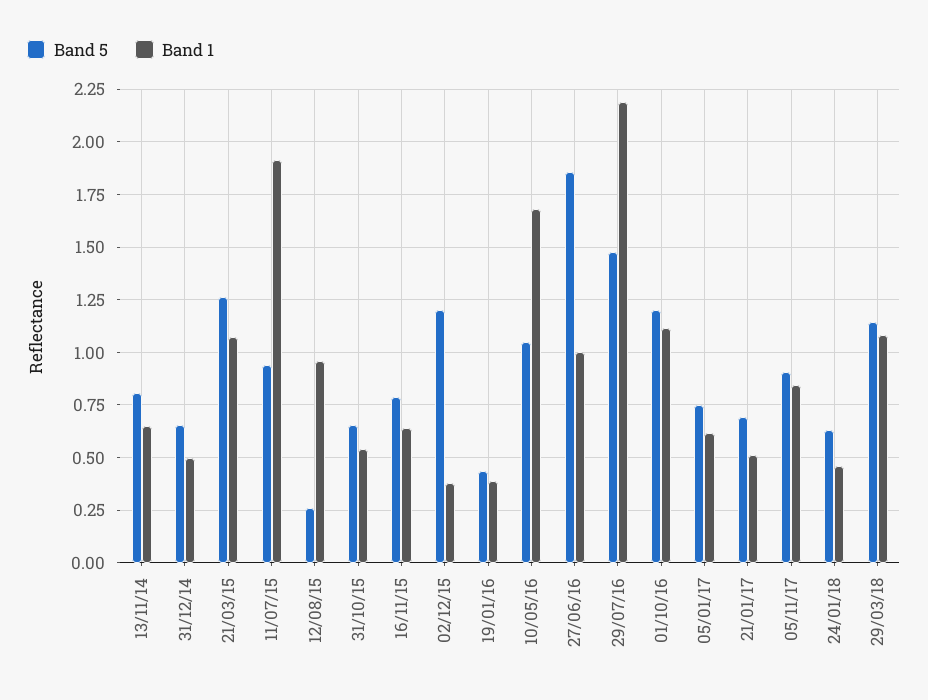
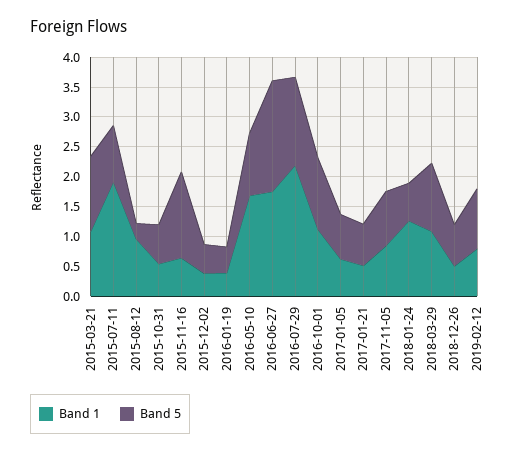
Band 5, 13/11/14: 0.8 -> none
Band 1, 13/11/14: 0.65 -> none
Band 5, 31/12/14: 0.65 -> none
Band 1, 31/12/14: 0.5 -> none
Band 5, 16/11/15: 0.8 -> 1.5
Band 5, 02/12/15: 1.2 -> 0.5
Band 1, 27/06/16: 1 -> 1.75
Band 1, 24/01/18: 0.45 -> 1.25
Band 1, 2018-12-26: none -> 0.5
Band 5, 2018-12-26: none -> 0.75
Band 1, 2019-02-12: none -> 0.75
Band 5, 2019-02-12: none -> 1

